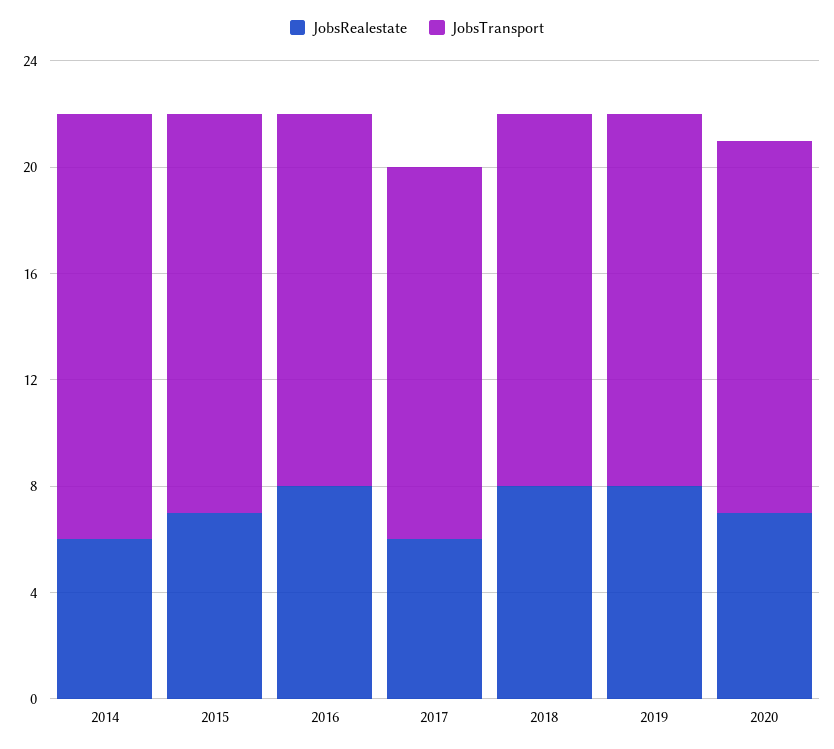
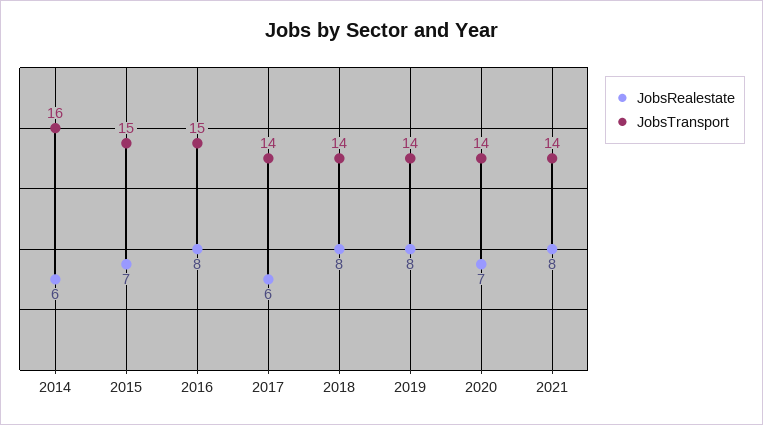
JobsTransport, 2016: 14 -> 15
JobsRealestate, 2021: none -> 8
JobsTransport, 2021: none -> 14

